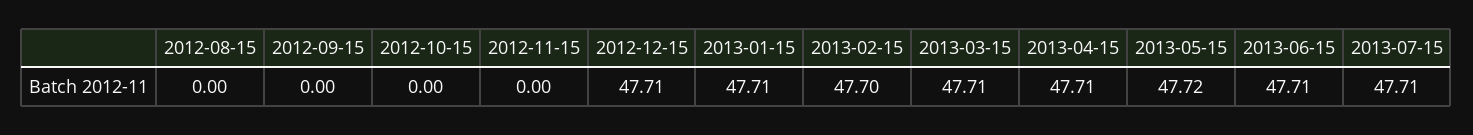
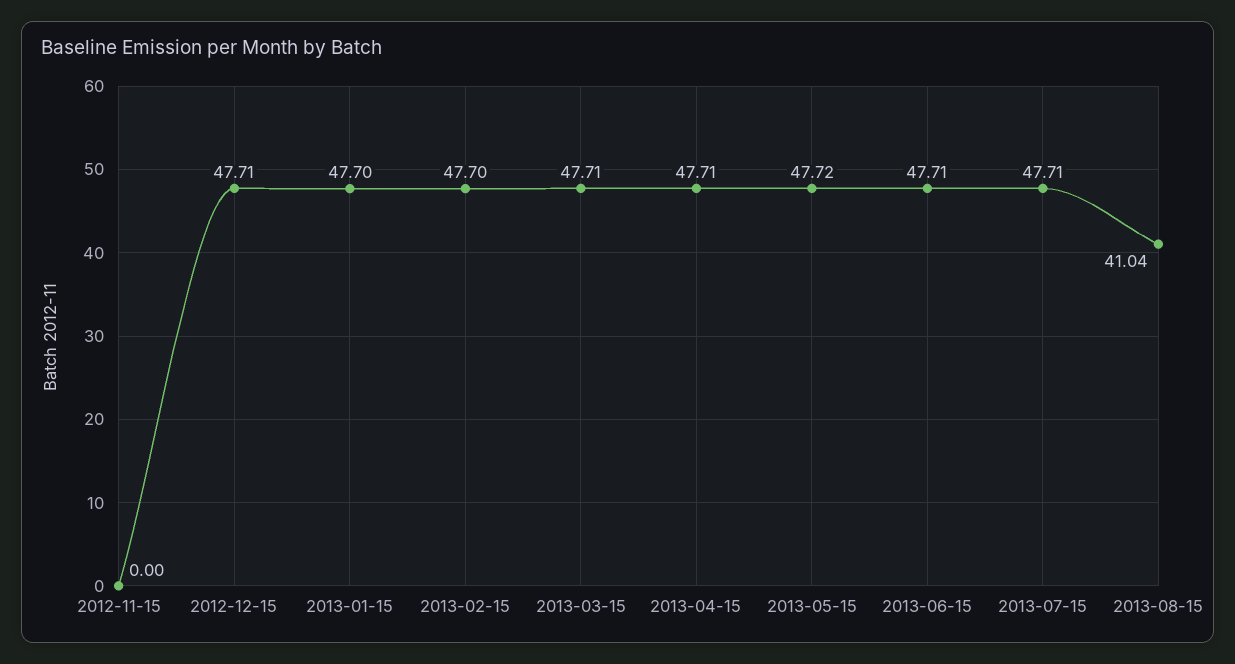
2012-08-15: 0 -> none
2012-09-15: 0 -> none
2012-10-15: 0 -> none
2013-01-15: 47.71 -> 47.7
2013-08-15: none -> 41.04

